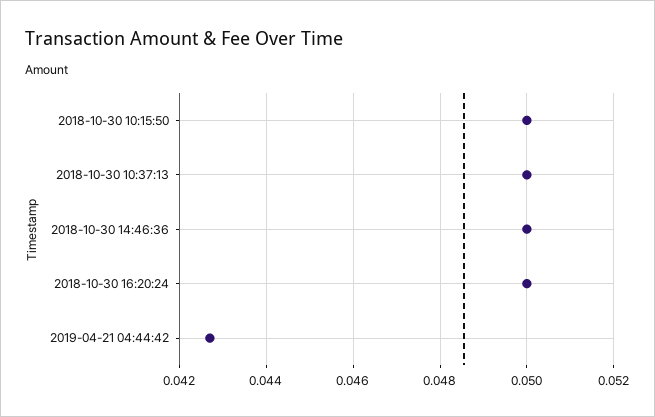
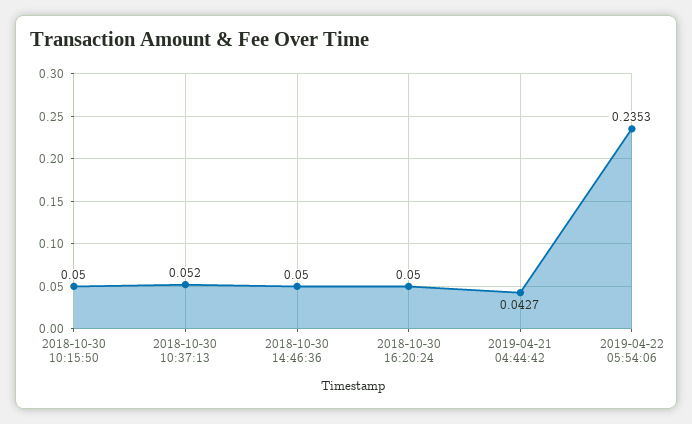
2018-10-30 10:37:13: 0.05 -> 0.052
2019-04-22 05:54:06: none -> 0.2353

